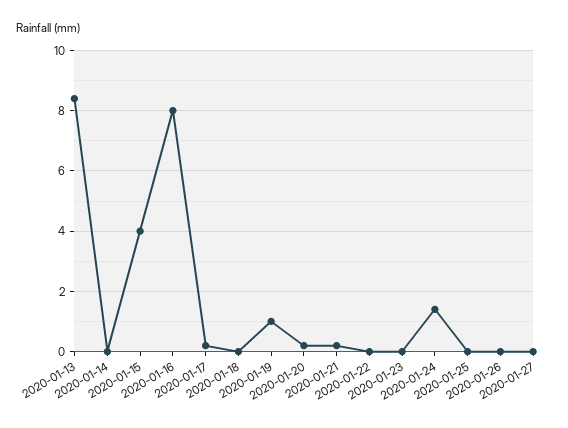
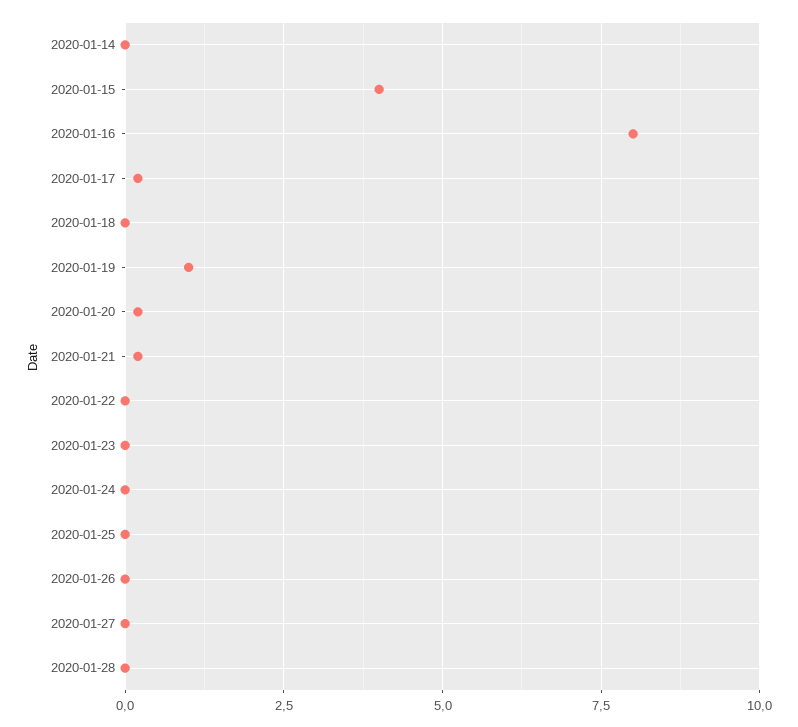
2020-01-13: 8.5 -> none
2020-01-24: 1.5 -> 0
2020-01-28: none -> 0

